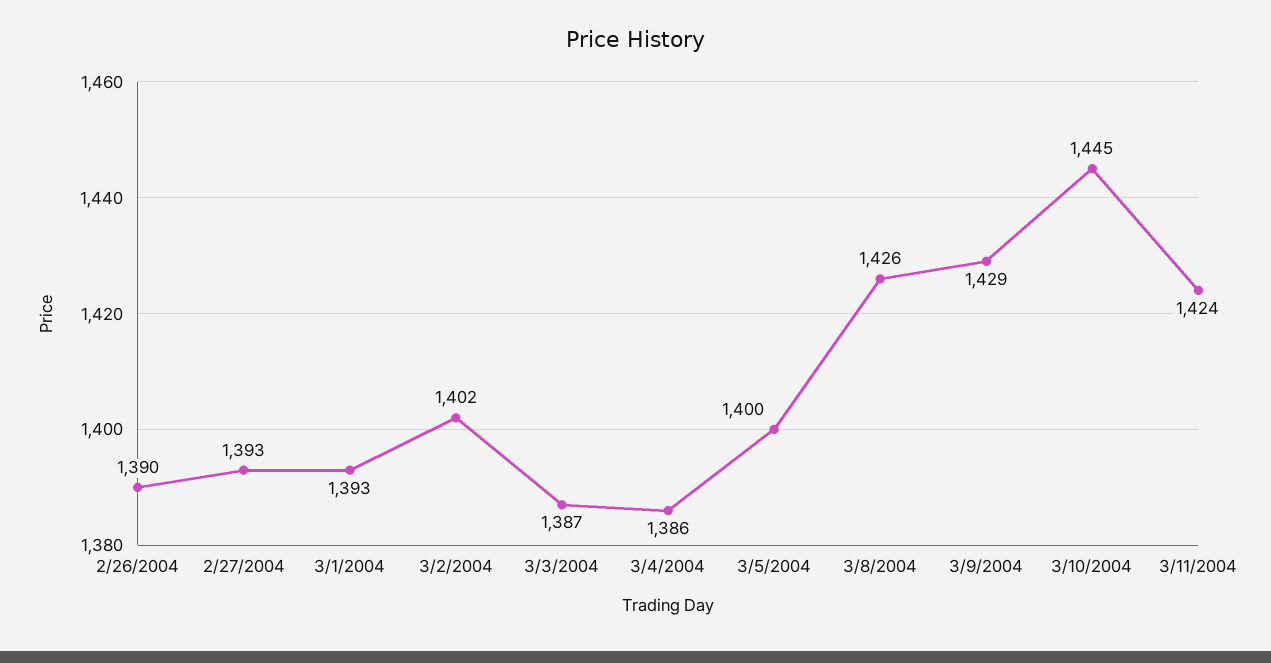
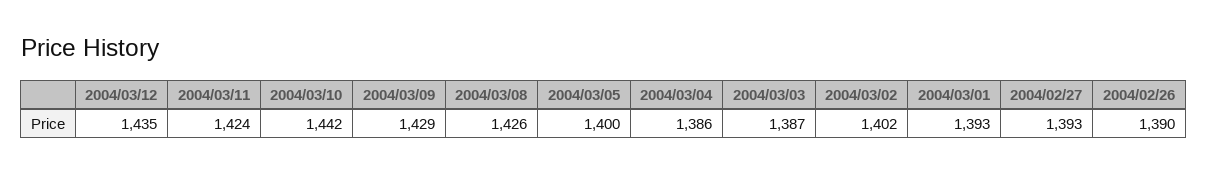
3/10/2004: 1445 -> 1442
2004/03/12: none -> 1435

